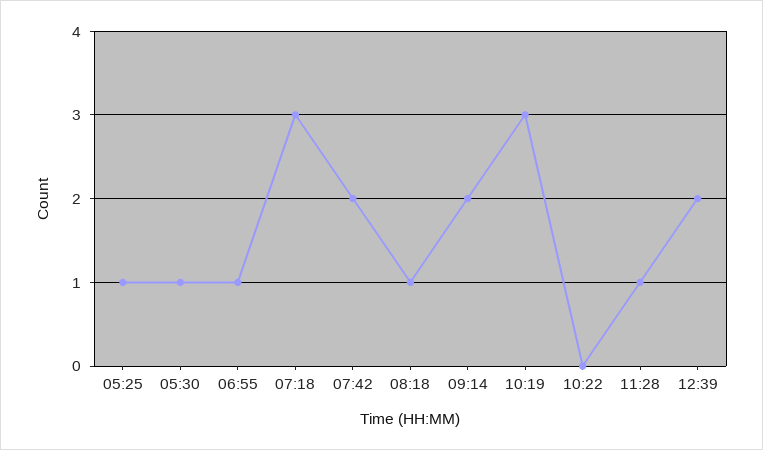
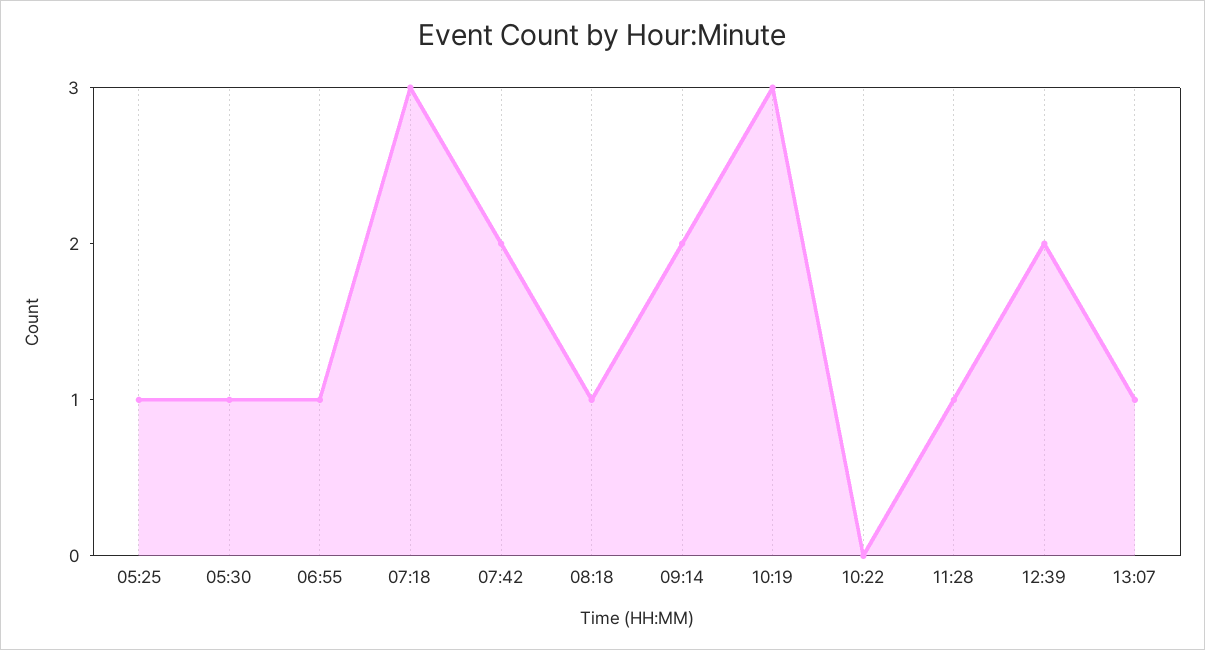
13:07: none -> 1

